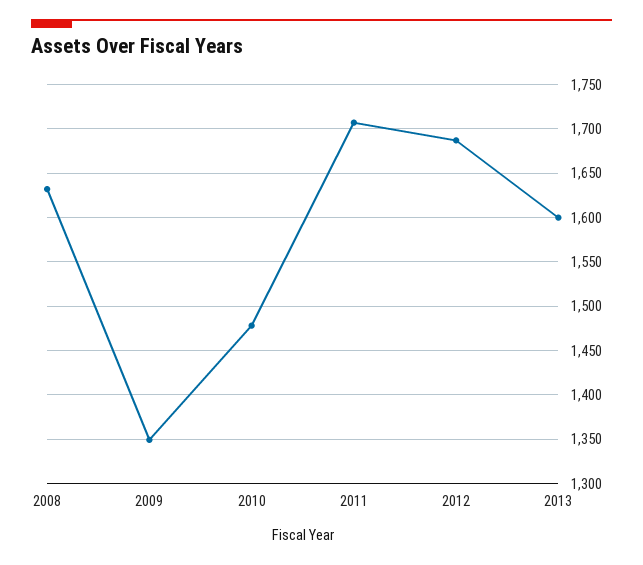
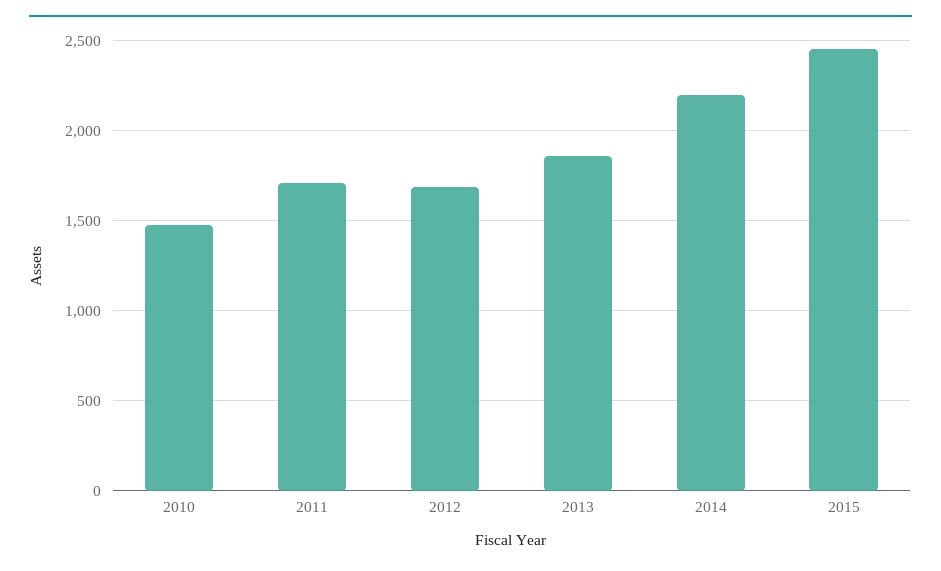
2008: 1630 -> none
2009: 1350 -> none
2013: 1600 -> 1850
2014: none -> 2200
2015: none -> 2450

